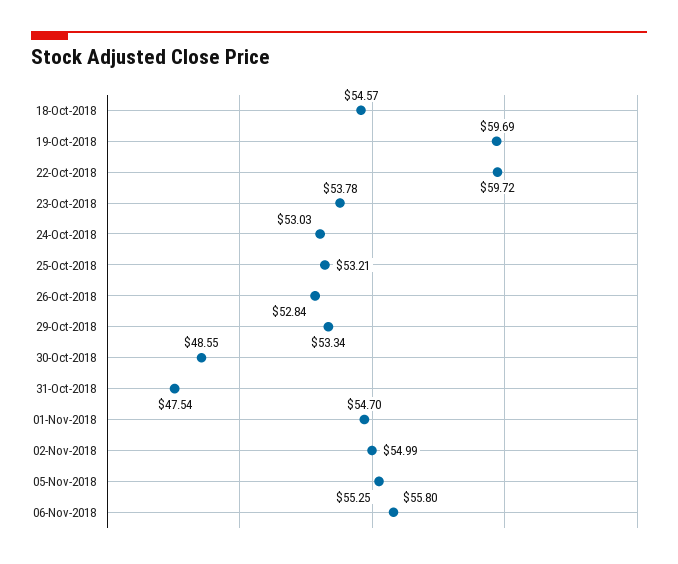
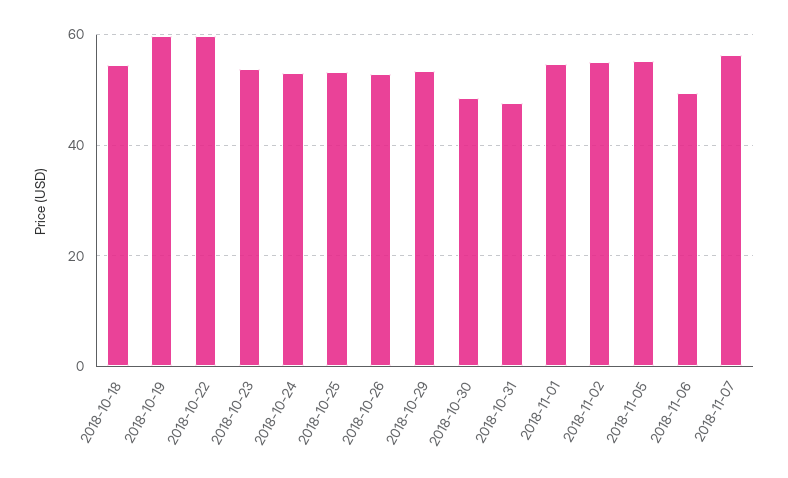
06-Nov-2018: 55.8 -> 50
2018-11-07: none -> 56

